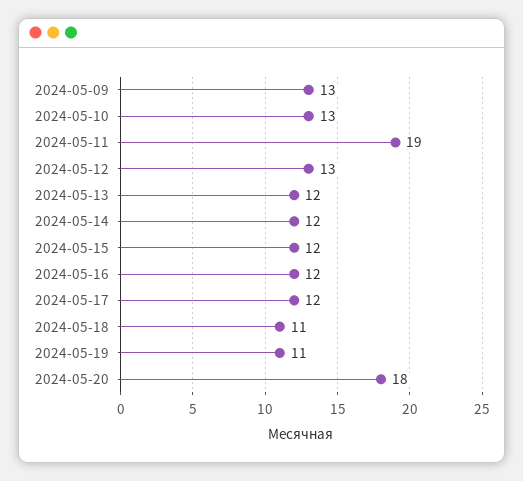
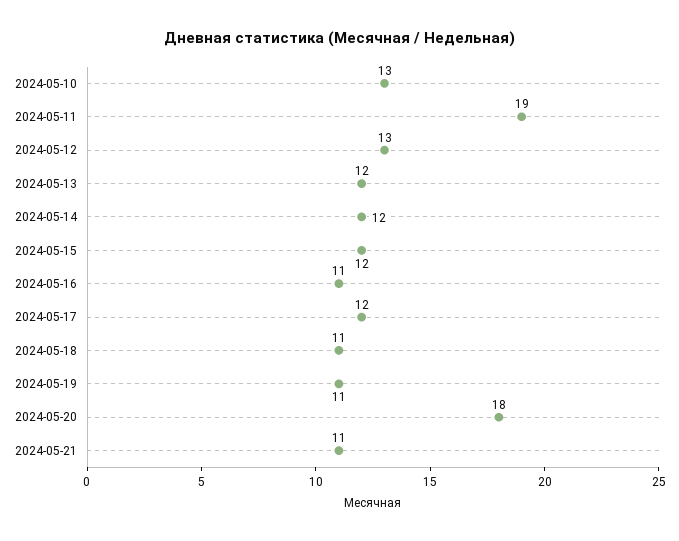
2024-05-09: 13 -> none
2024-05-16: 12 -> 11
2024-05-21: none -> 11

